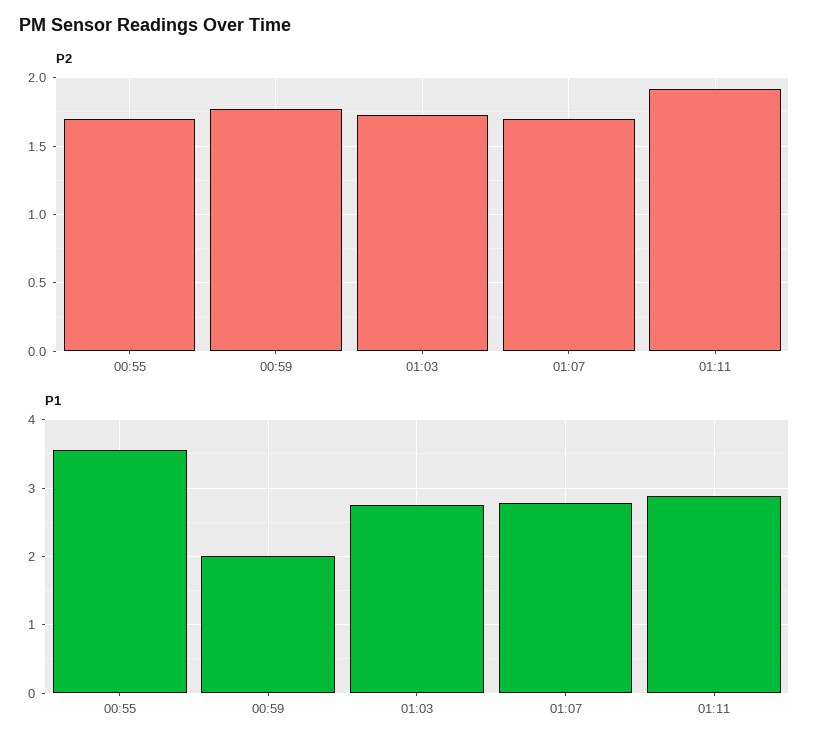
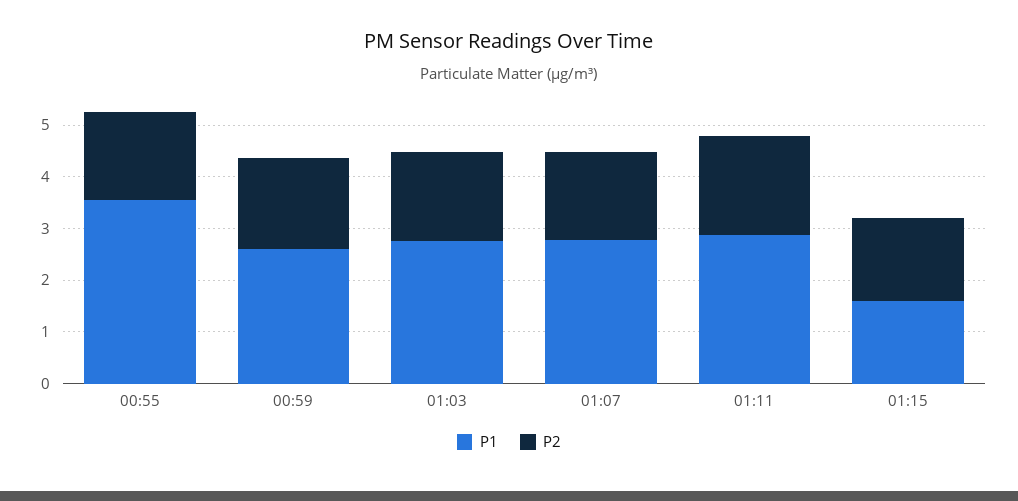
P1, 00:59: 2 -> 2.6
P1, 01:15: none -> 1.6
P2, 01:15: none -> 1.6

